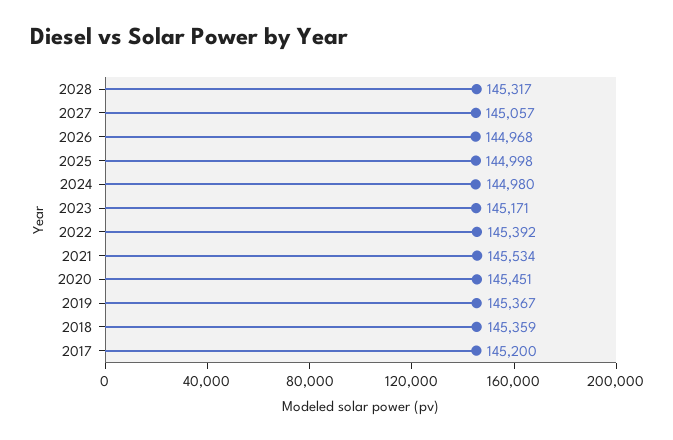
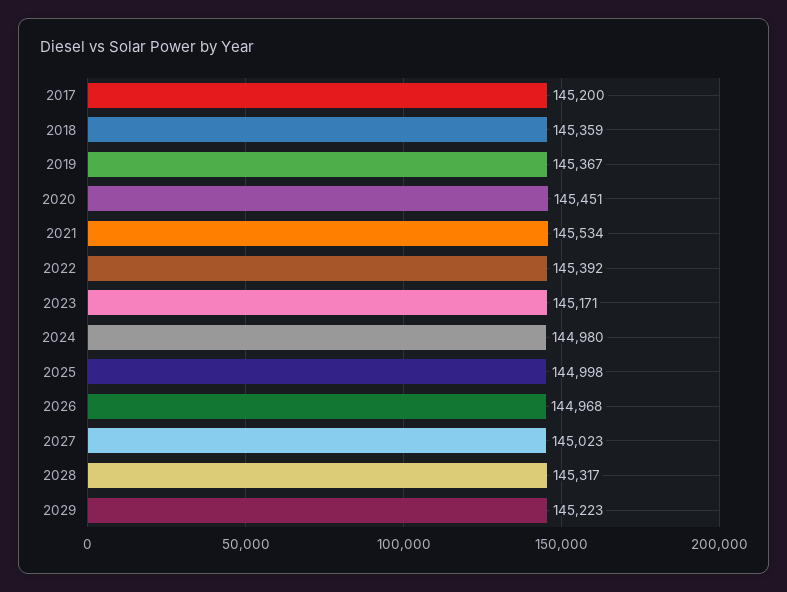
2027: 145057 -> 145023
2029: none -> 145223

